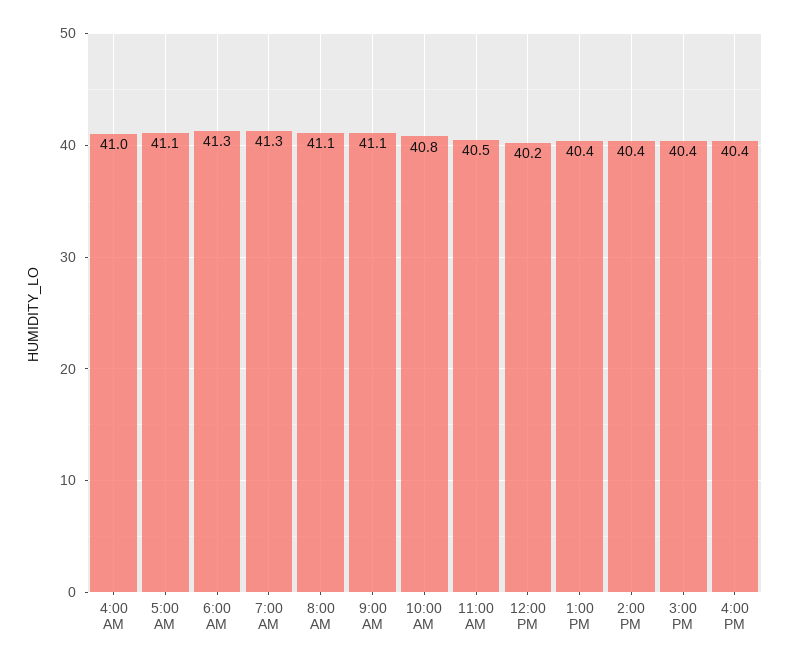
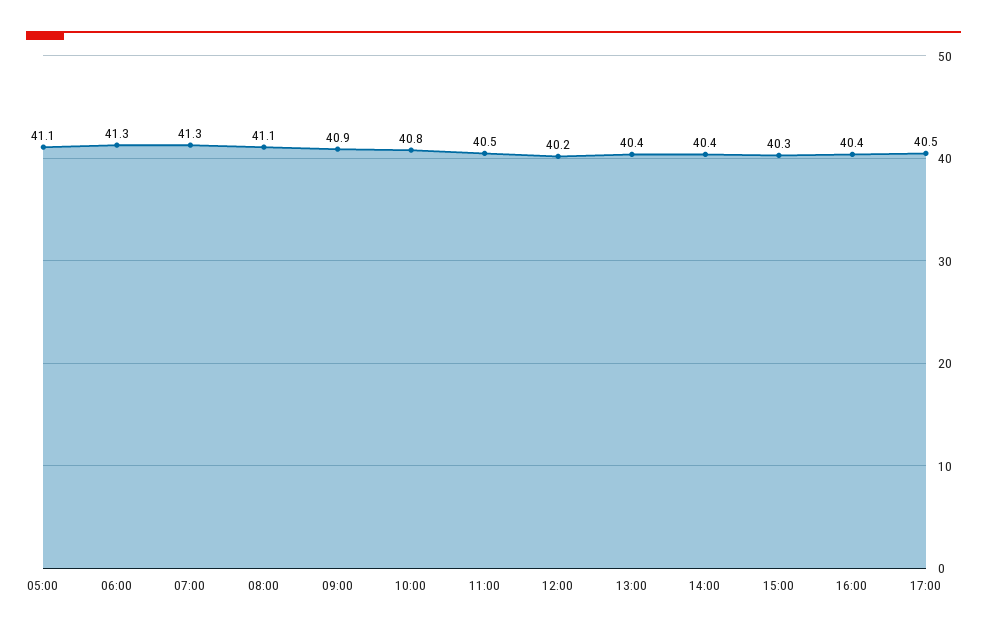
4:00 AM: 41 -> none
9:00 AM: 41.1 -> 40.9
3:00 PM: 40.4 -> 40.3
17:00: none -> 40.5

